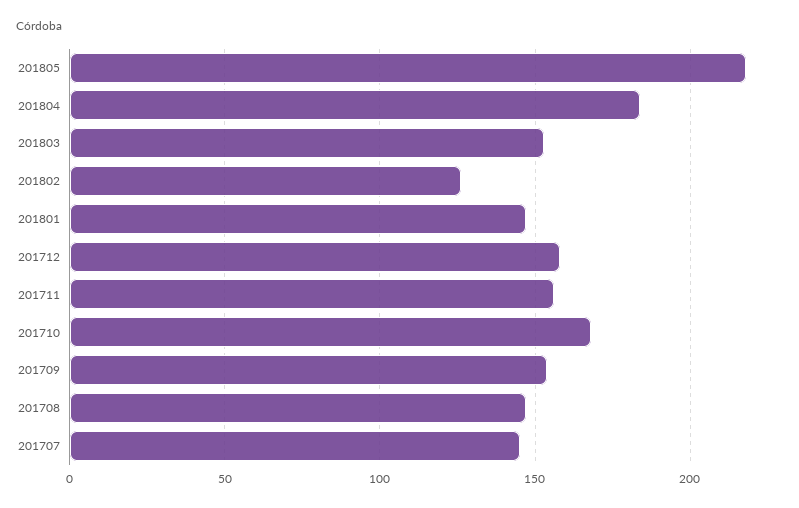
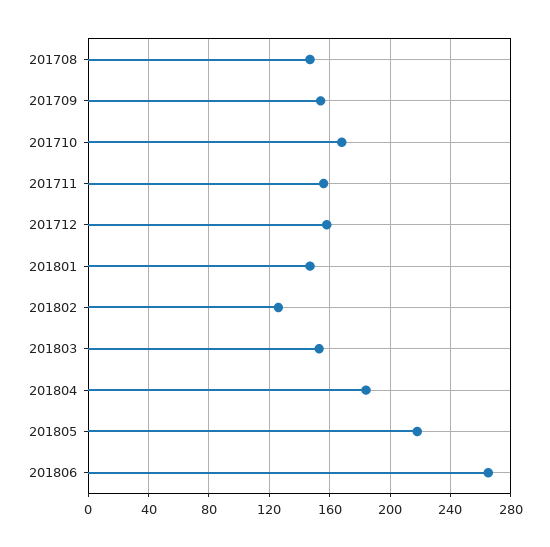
201707: 145 -> none
201806: none -> 265

